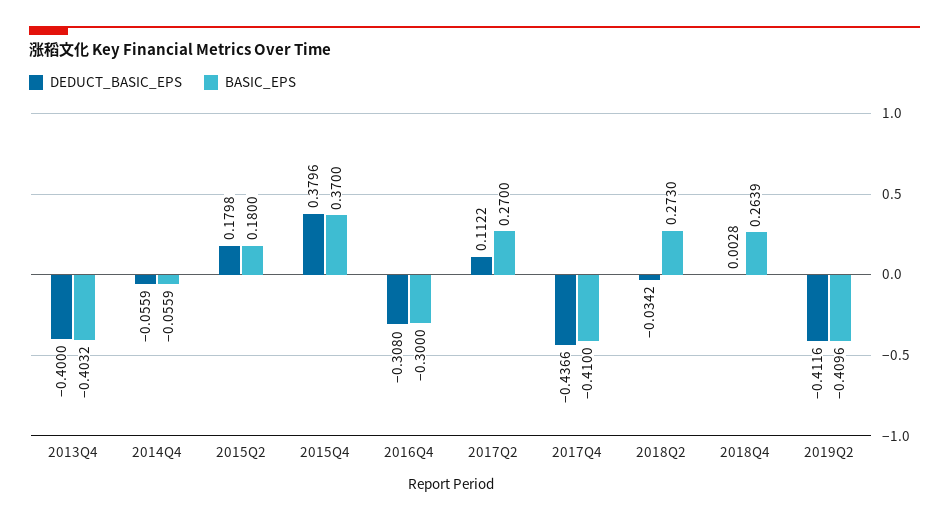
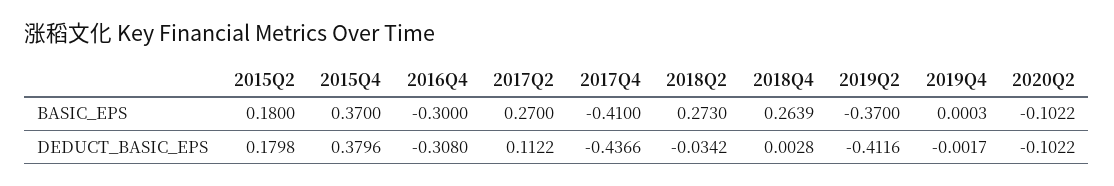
DEDUCT_BASIC_EPS, 2013Q4: -0.4 -> none
BASIC_EPS, 2013Q4: -0.4032 -> none
DEDUCT_BASIC_EPS, 2014Q4: -0.0559 -> none
BASIC_EPS, 2014Q4: -0.0559 -> none
BASIC_EPS, 2019Q2: -0.4096 -> -0.37
BASIC_EPS, 2019Q4: none -> 0.0003
BASIC_EPS, 2020Q2: none -> -0.1022
DEDUCT_BASIC_EPS, 2019Q4: none -> -0.0017
DEDUCT_BASIC_EPS, 2020Q2: none -> -0.1022

